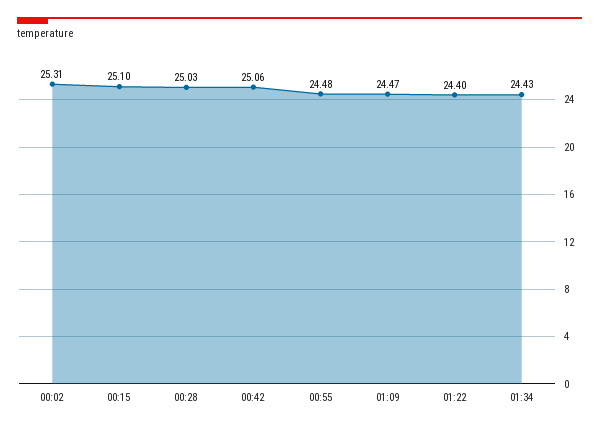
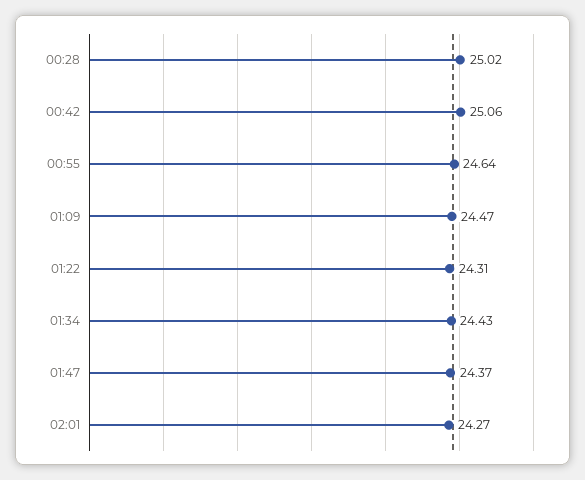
00:02: 25.31 -> none
00:15: 25.1 -> none
00:28: 25.03 -> 25.02
00:55: 24.48 -> 24.64
01:22: 24.4 -> 24.31
01:47: none -> 24.37
02:01: none -> 24.27

